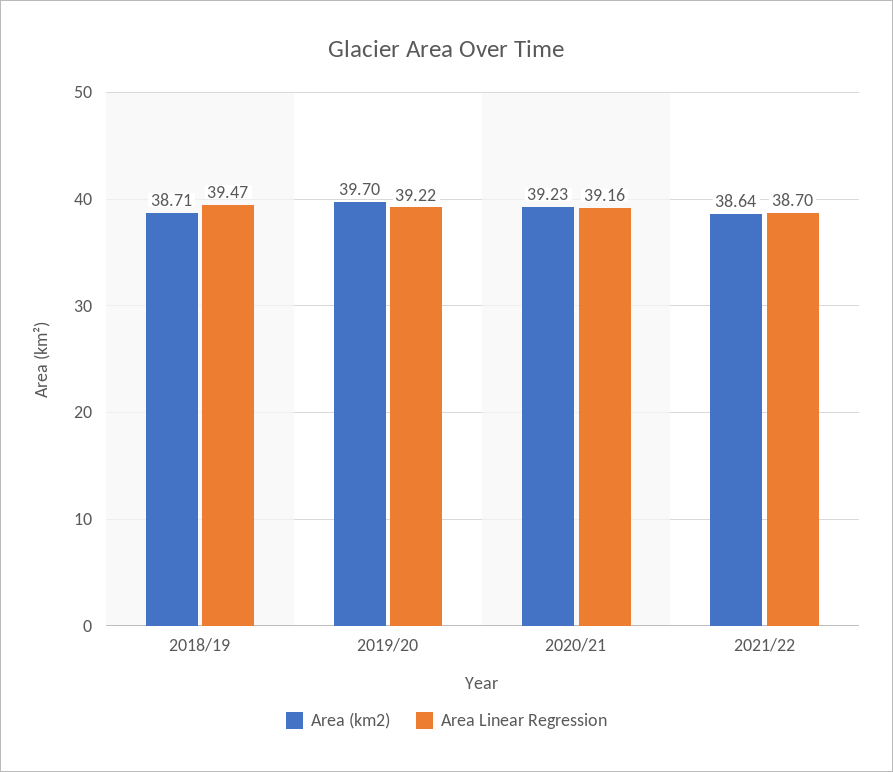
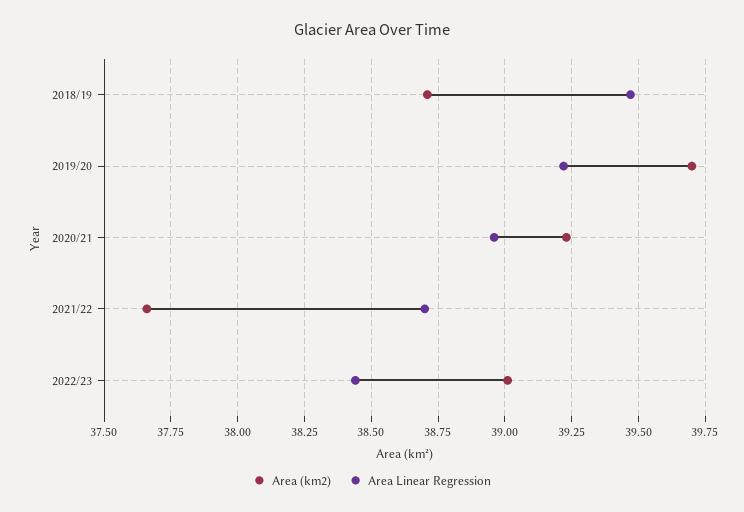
Area Linear Regression, 2020/21: 39.16 -> 38.95
Area (km2), 2021/22: 38.64 -> 37.65
Area (km2), 2022/23: none -> 39
Area Linear Regression, 2022/23: none -> 38.45

